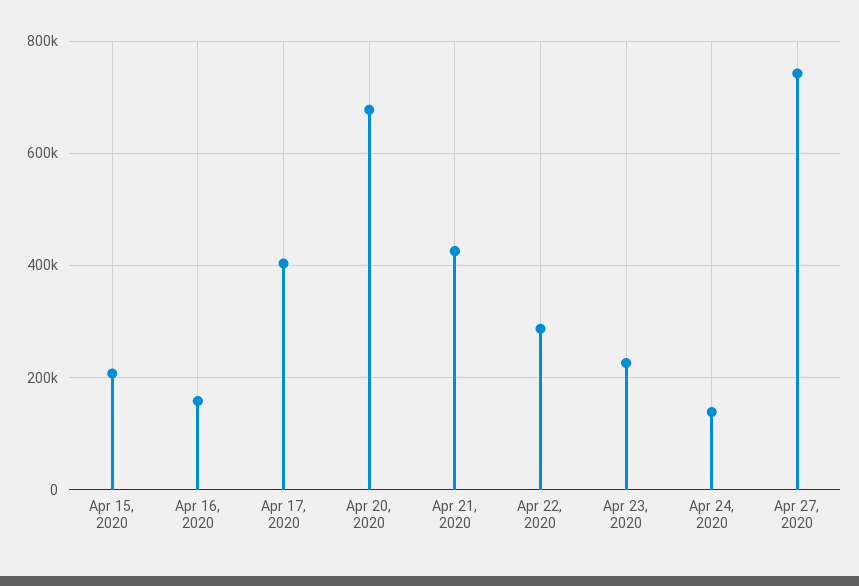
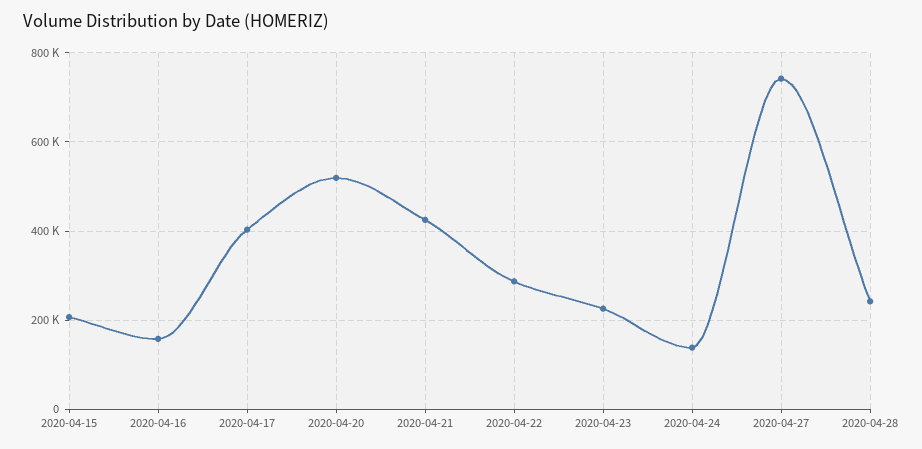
Apr 20, 2020: 680000 -> 520000
2020-04-28: none -> 240000

